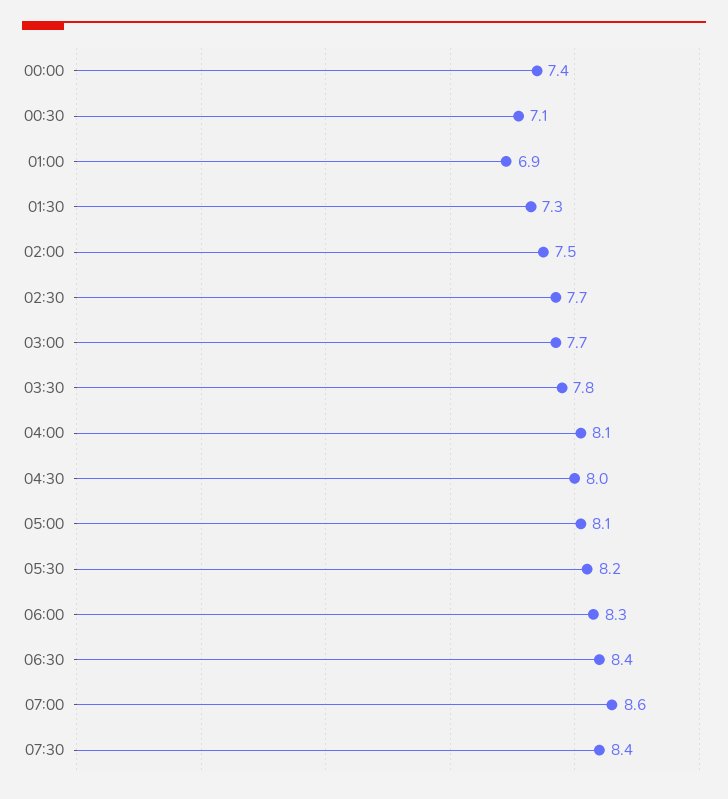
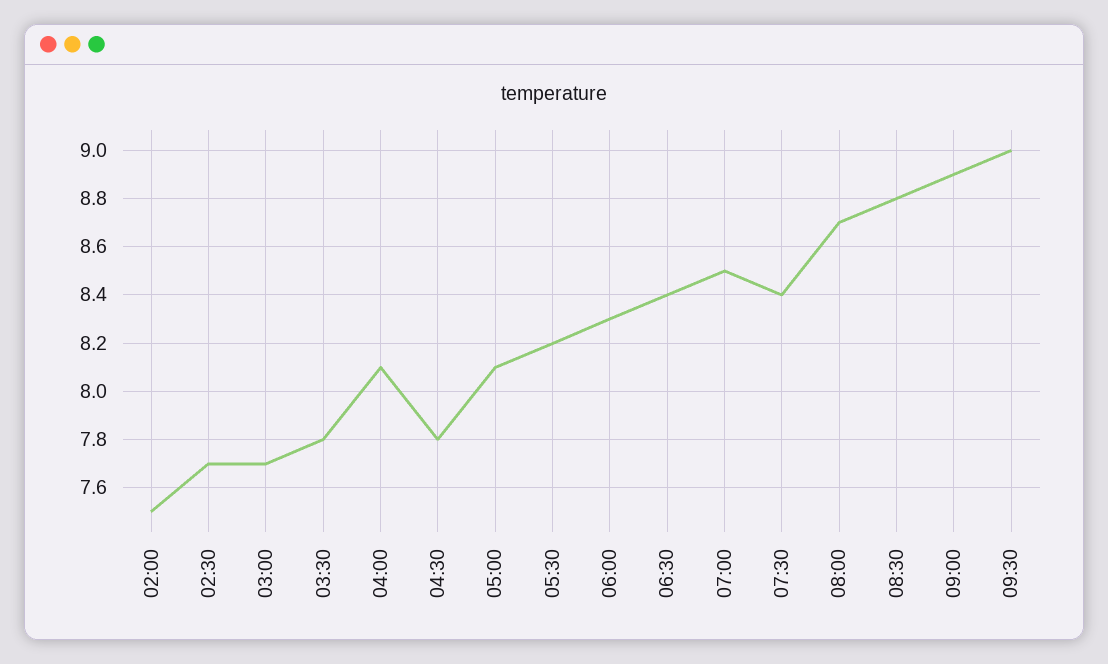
00:00: 7.4 -> none
00:30: 7.1 -> none
01:00: 6.9 -> none
01:30: 7.3 -> none
04:30: 8 -> 7.8
07:00: 8.6 -> 8.5
08:00: none -> 8.7
08:30: none -> 8.8
09:00: none -> 8.9
09:30: none -> 9

